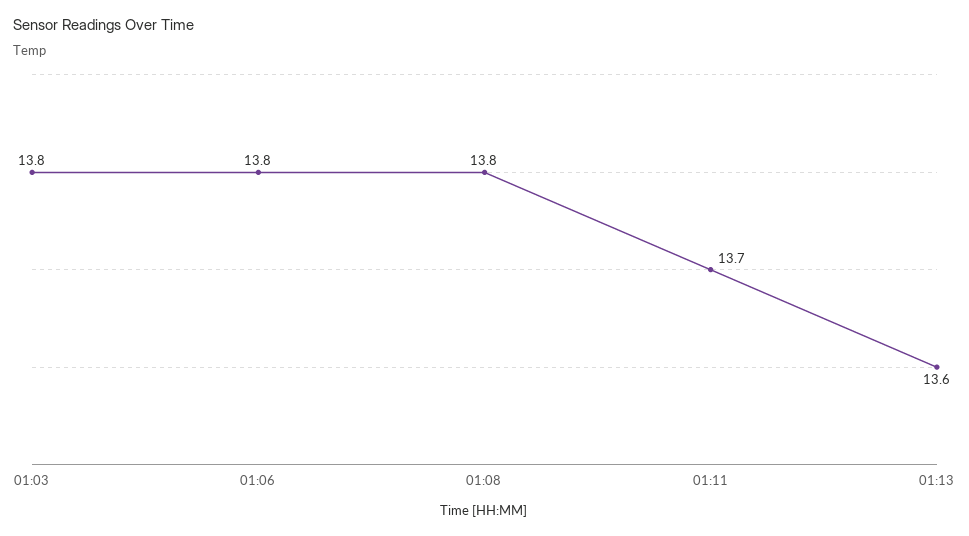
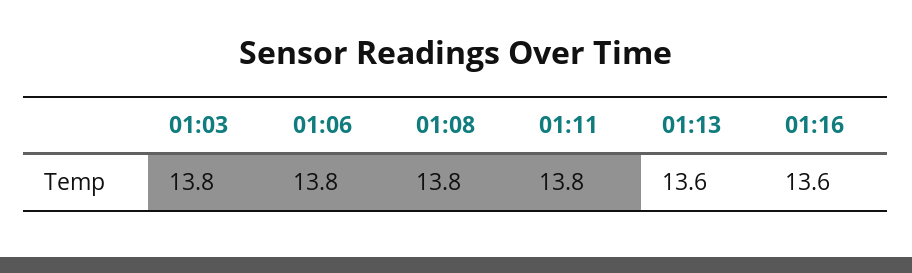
01:11: 13.7 -> 13.8
01:16: none -> 13.6

